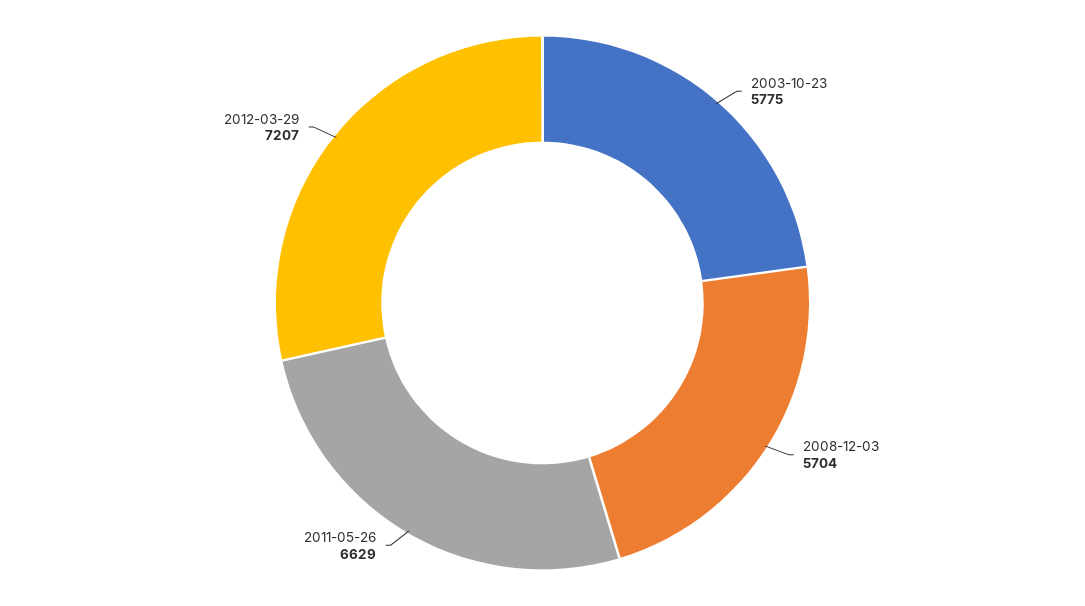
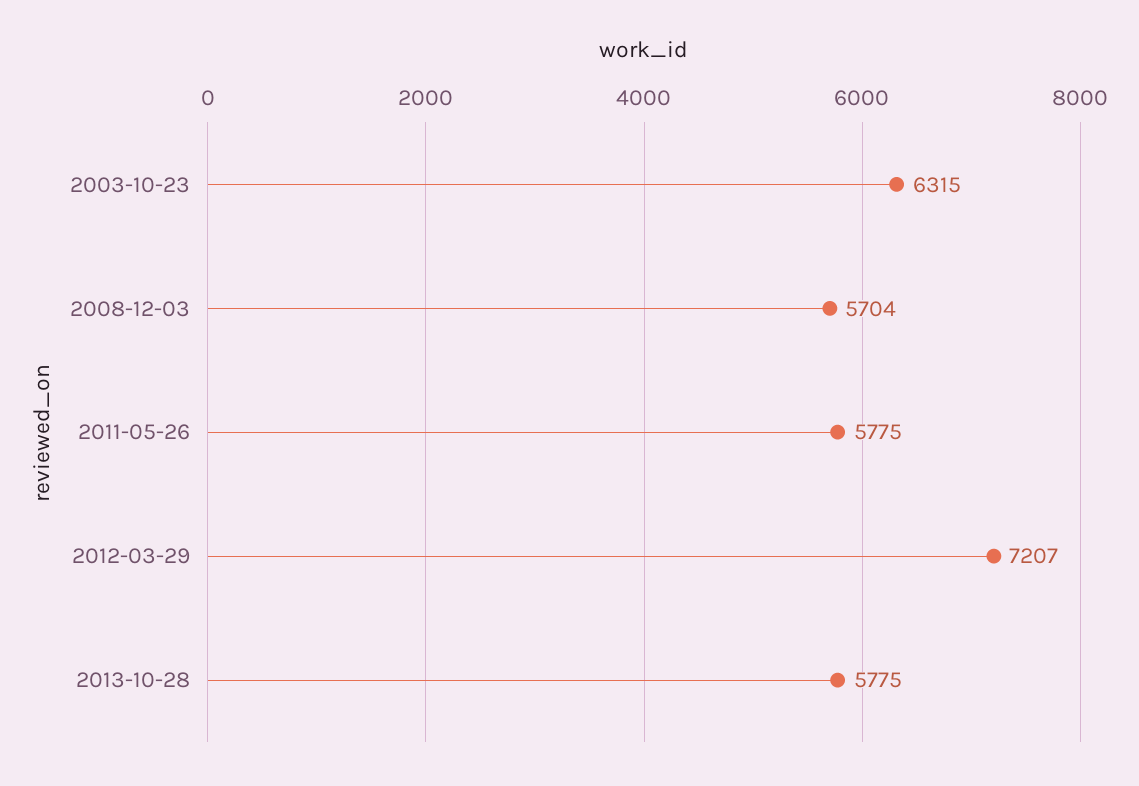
2003-10-23: 5775 -> 6315
2011-05-26: 6629 -> 5775
2013-10-28: none -> 5775

